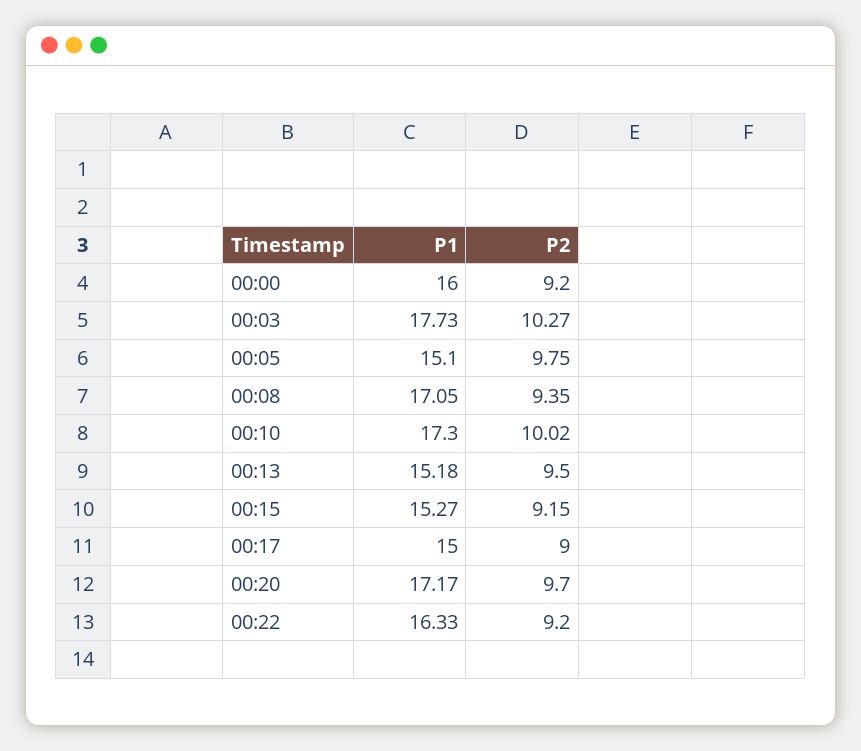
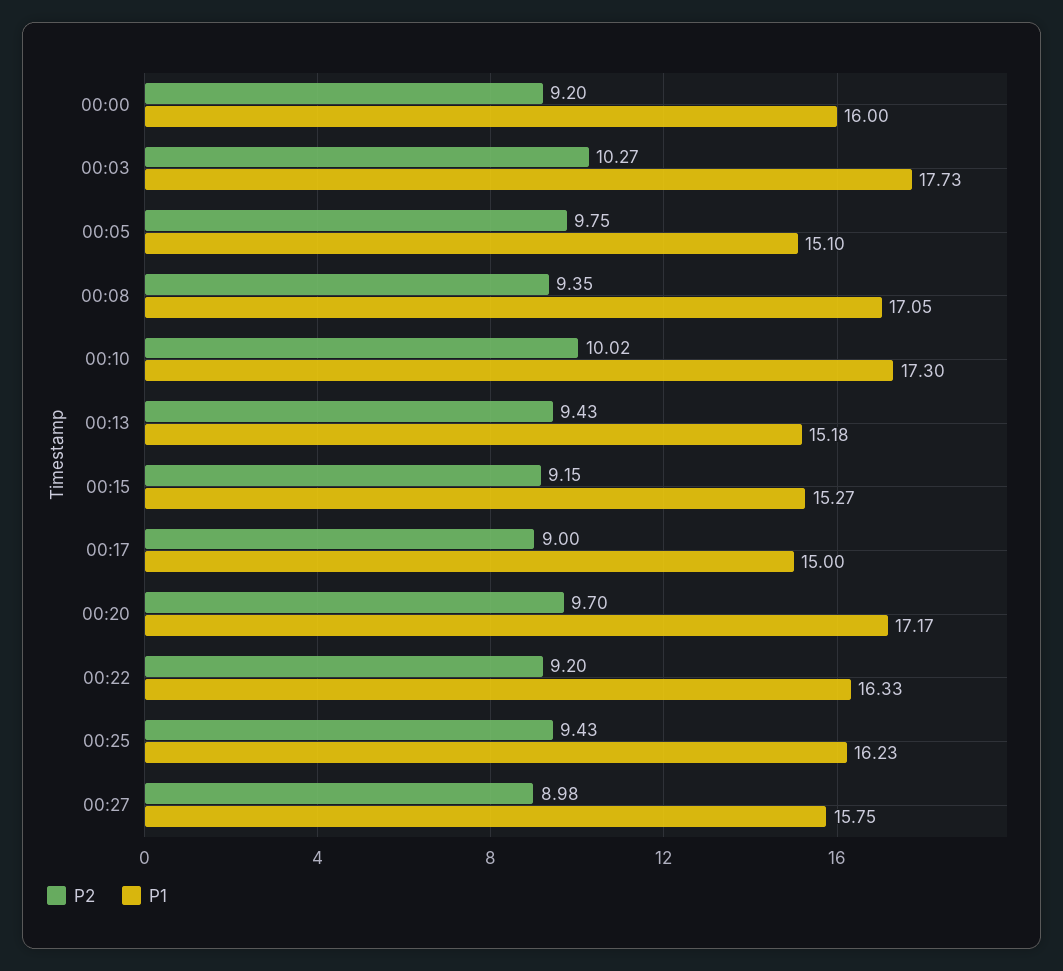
P2, 00:13: 9.5 -> 9.43
P2, 00:25: none -> 9.43
P1, 00:25: none -> 16.23
P2, 00:27: none -> 8.98
P1, 00:27: none -> 15.75

